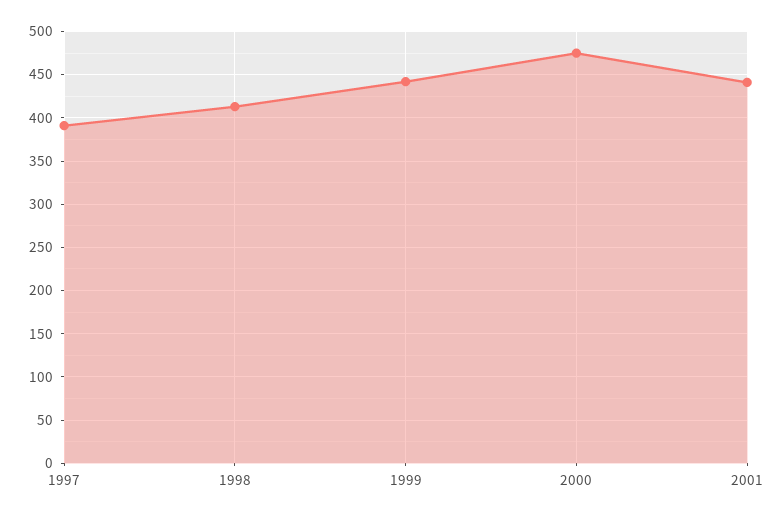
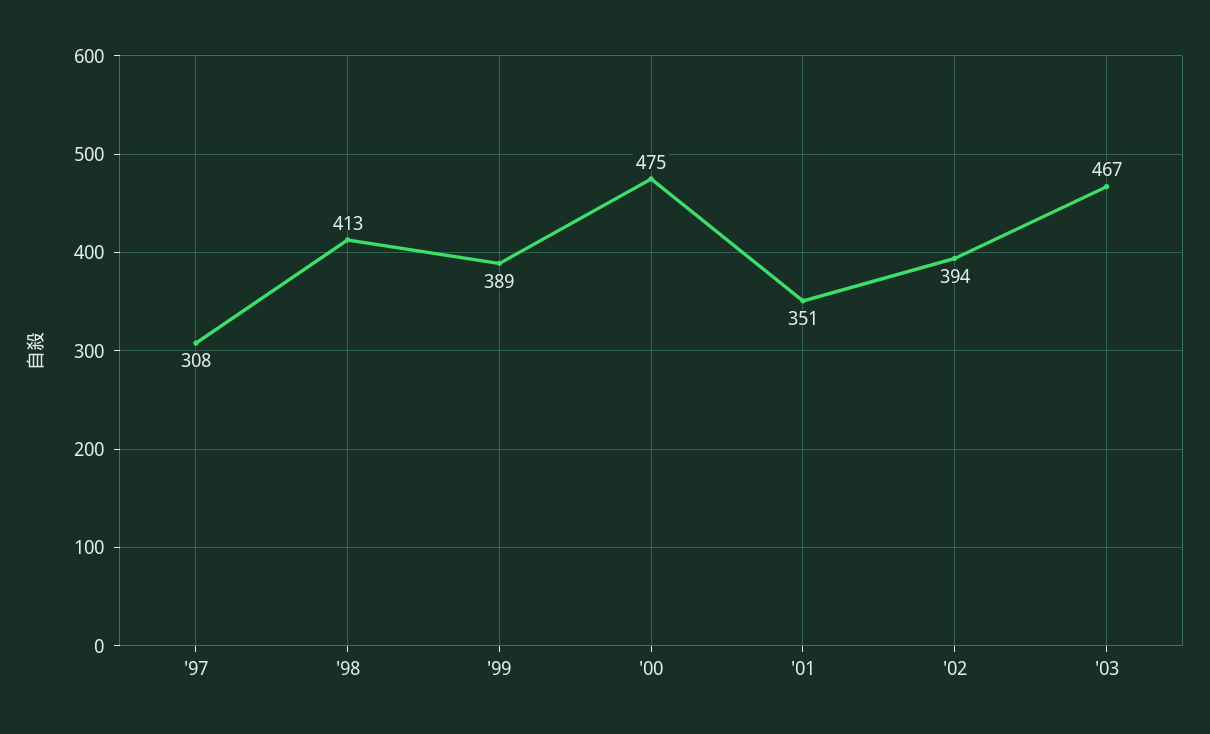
1997: 390 -> 308
1999: 440 -> 389
2001: 440 -> 351
'02: none -> 394
'03: none -> 467

